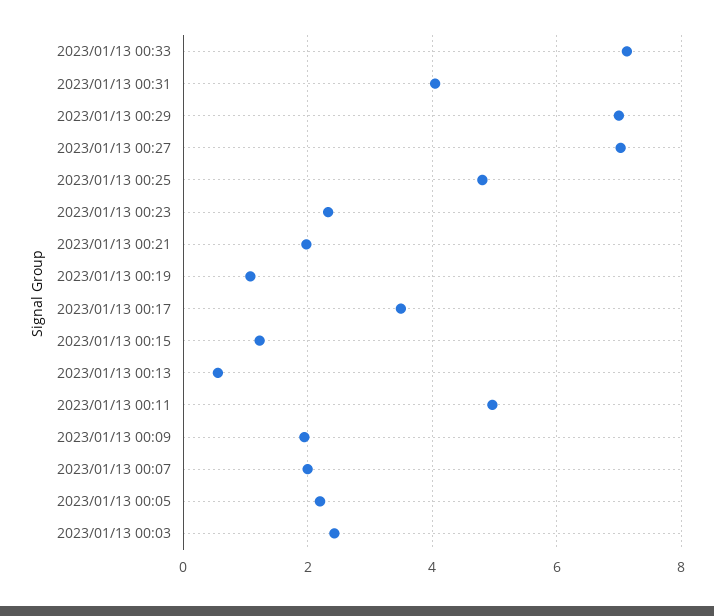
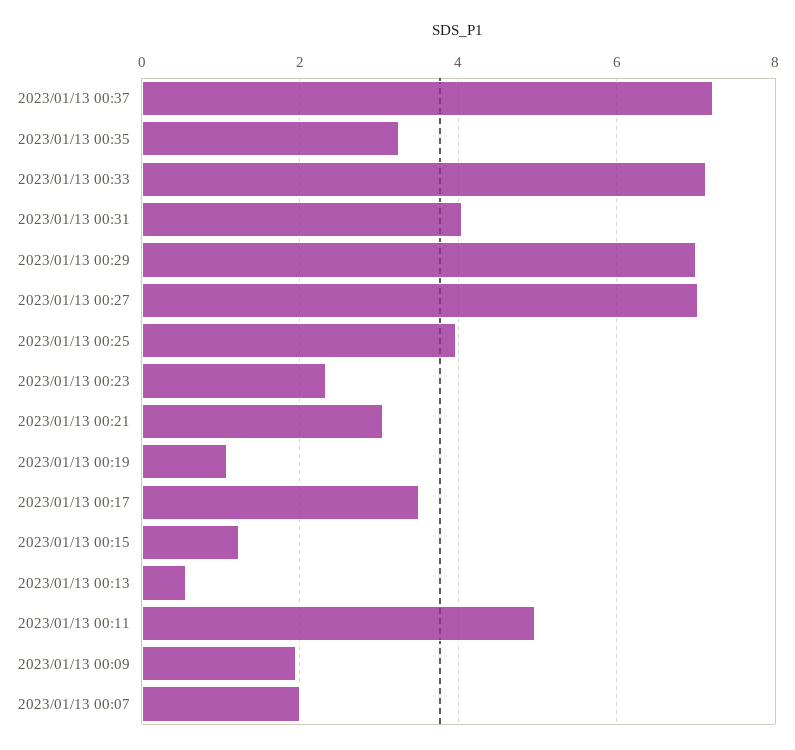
2023/01/13 00:25: 4.8 -> 4
2023/01/13 00:21: 2 -> 3
2023/01/13 00:05: 2.2 -> none
2023/01/13 00:03: 2.4 -> none
2023/01/13 00:37: none -> 7.2
2023/01/13 00:35: none -> 3.2

